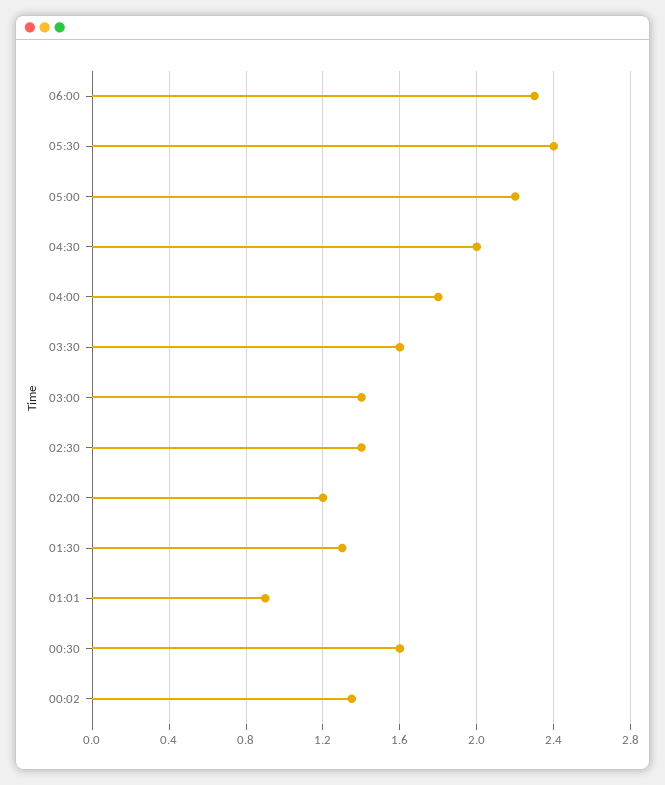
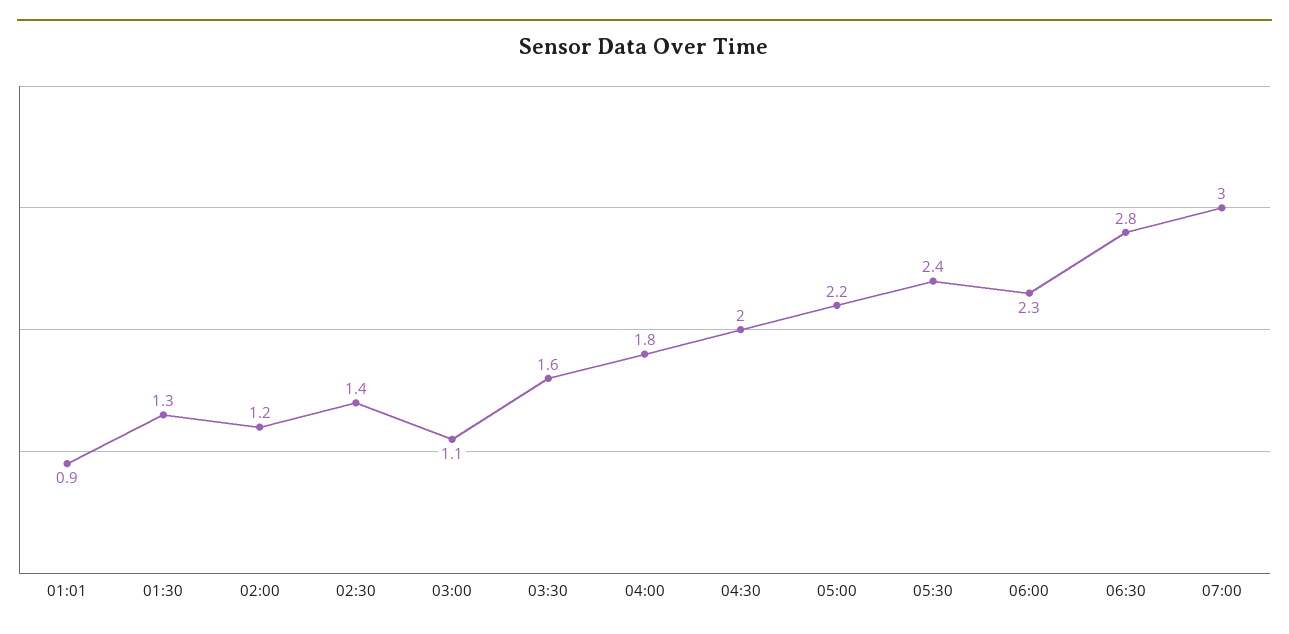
03:00: 1.4 -> 1.1
00:30: 1.6 -> none
00:02: 1.35 -> none
06:30: none -> 2.8
07:00: none -> 3

